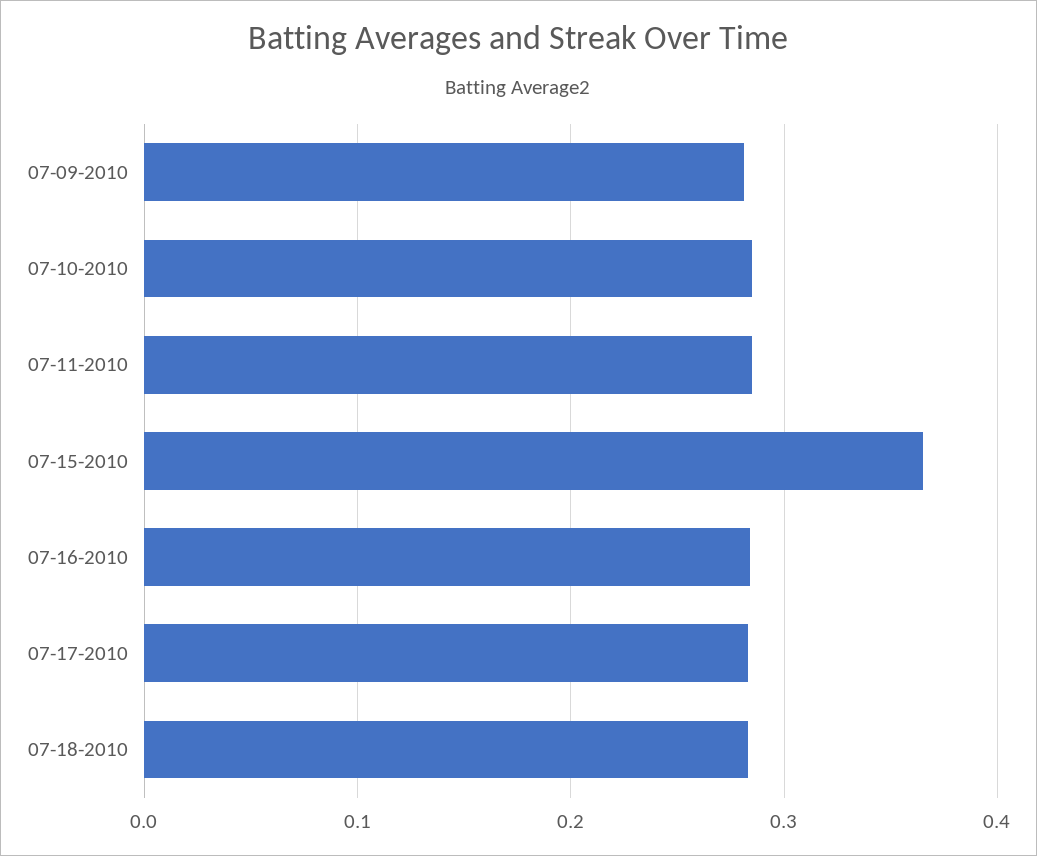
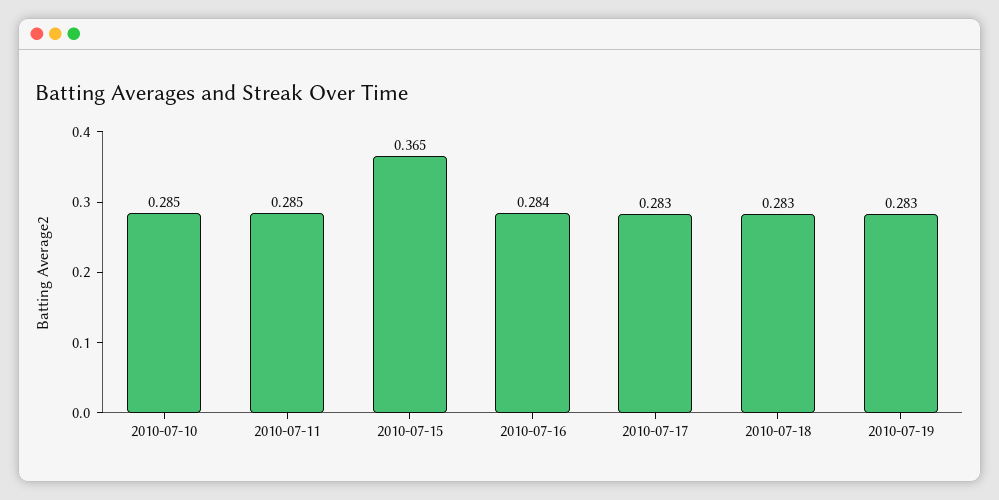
07-09-2010: 0.28 -> none
2010-07-19: none -> 0.283

